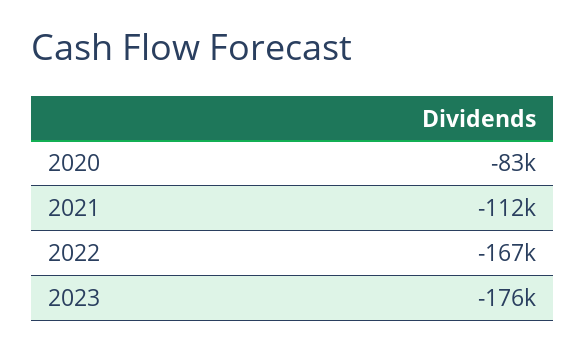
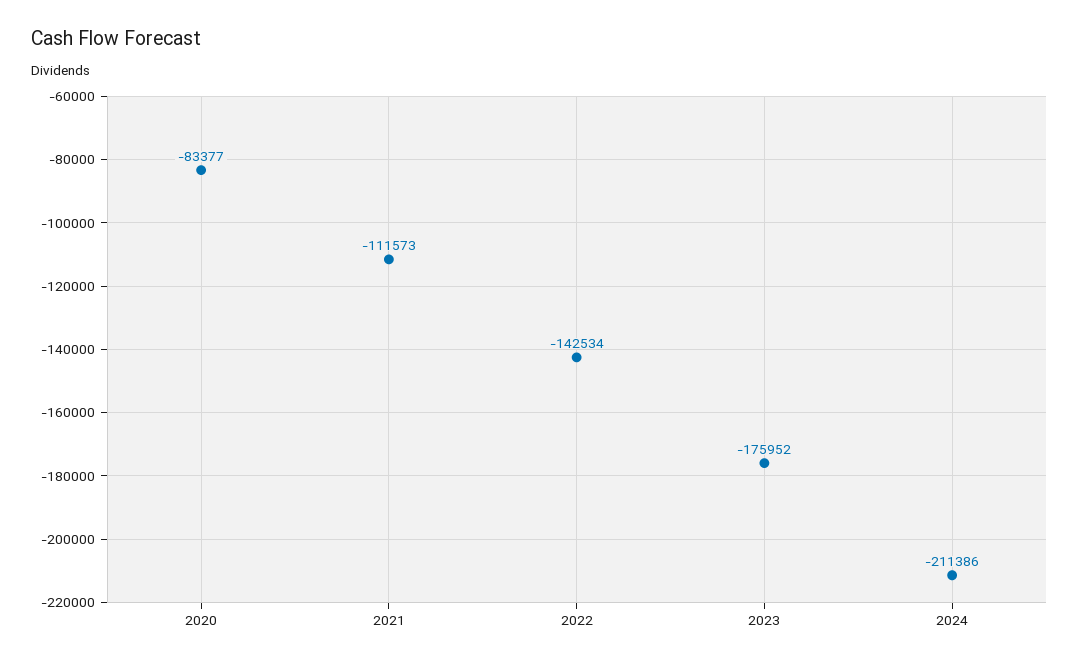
2022: -167000 -> -142534
2024: none -> -211386

